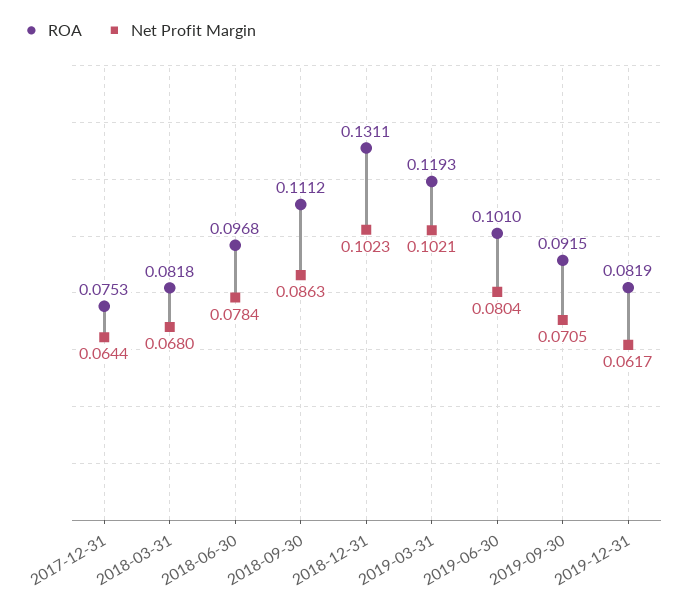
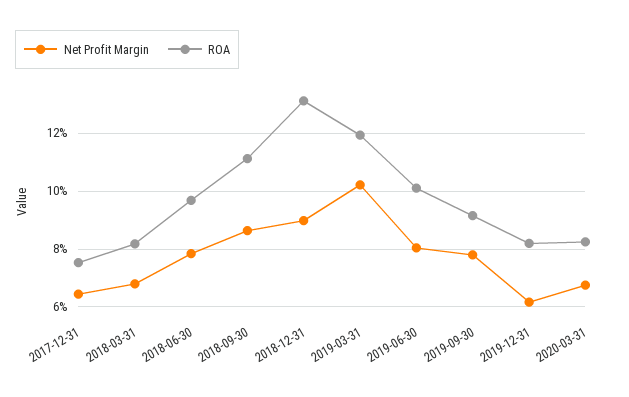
Net Profit Margin, 2018-12-31: 0.1023 -> 0.09
Net Profit Margin, 2019-09-30: 0.0705 -> 0.0775
Net Profit Margin, 2020-03-31: none -> 0.0675
ROA, 2020-03-31: none -> 0.0825

